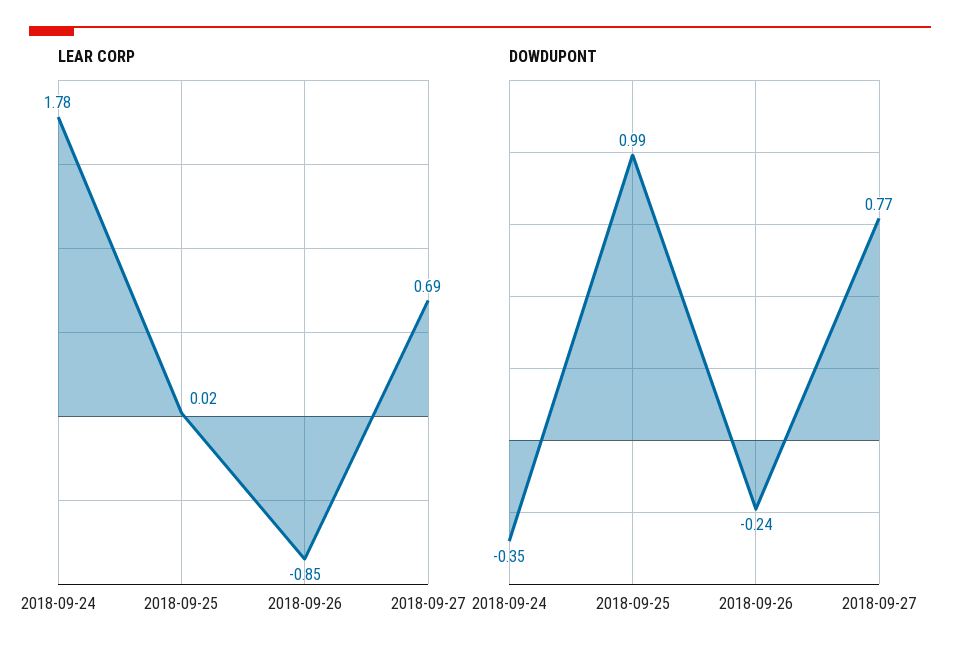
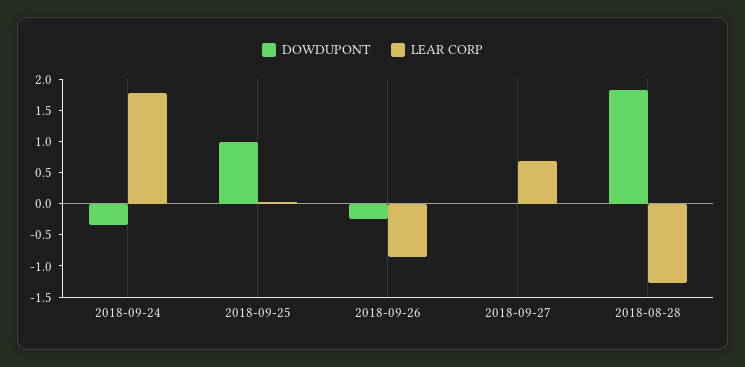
DOWDUPONT, 2018-09-27: 0.77 -> 0
DOWDUPONT, 2018-08-28: none -> 1.75
LEAR CORP, 2018-08-28: none -> -1.25

